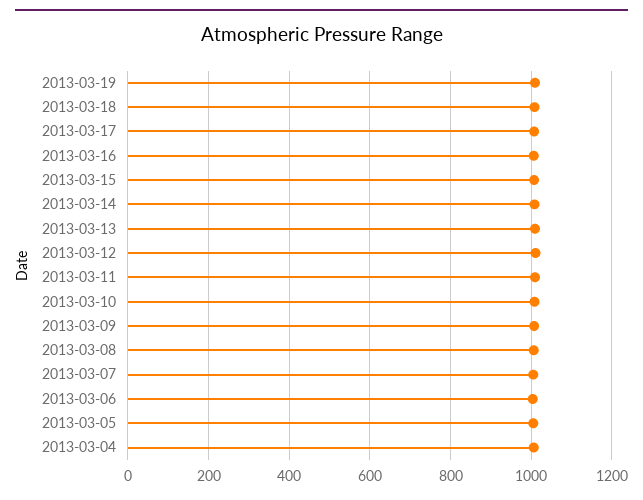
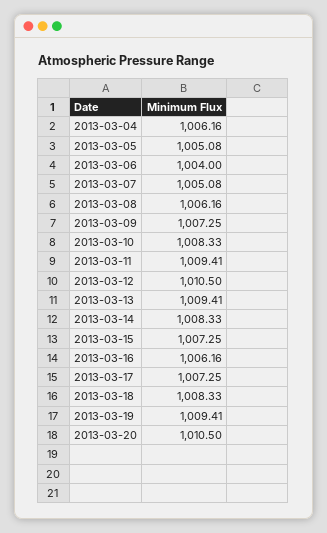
2013-03-20: none -> 1010.5

